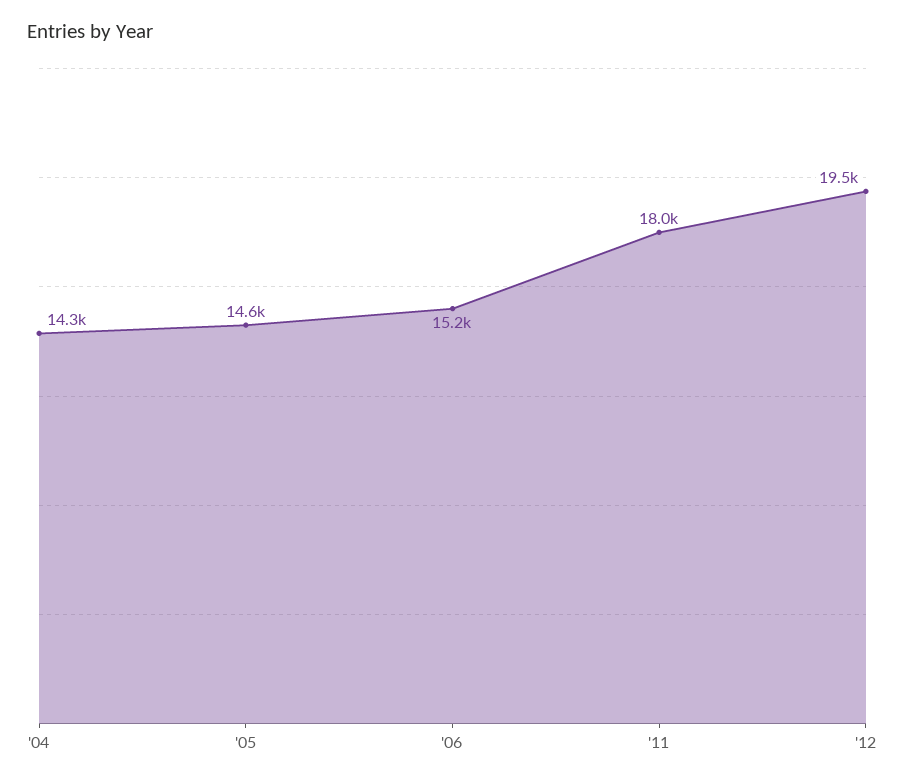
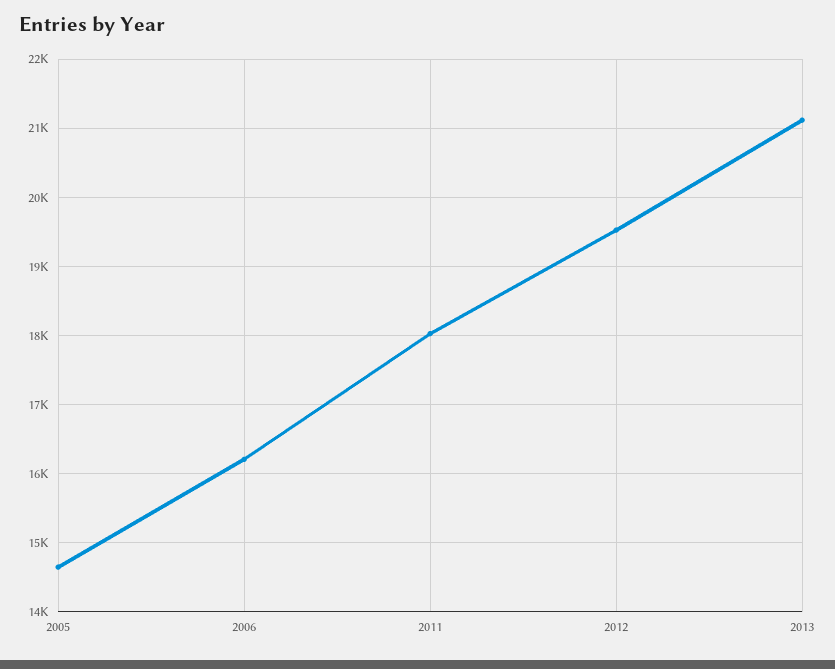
'04: 14300 -> none
'06: 15200 -> 16200
2013: none -> 21100

